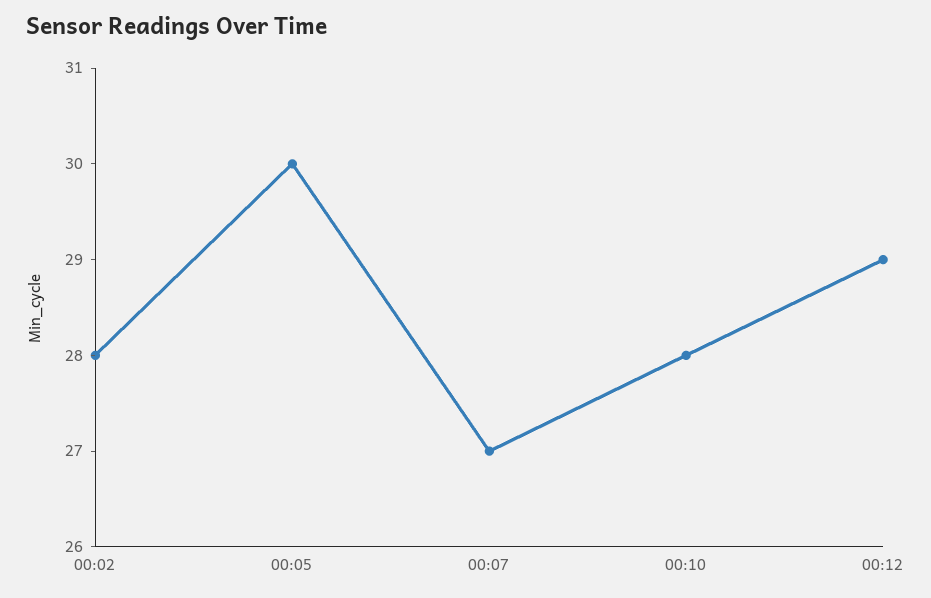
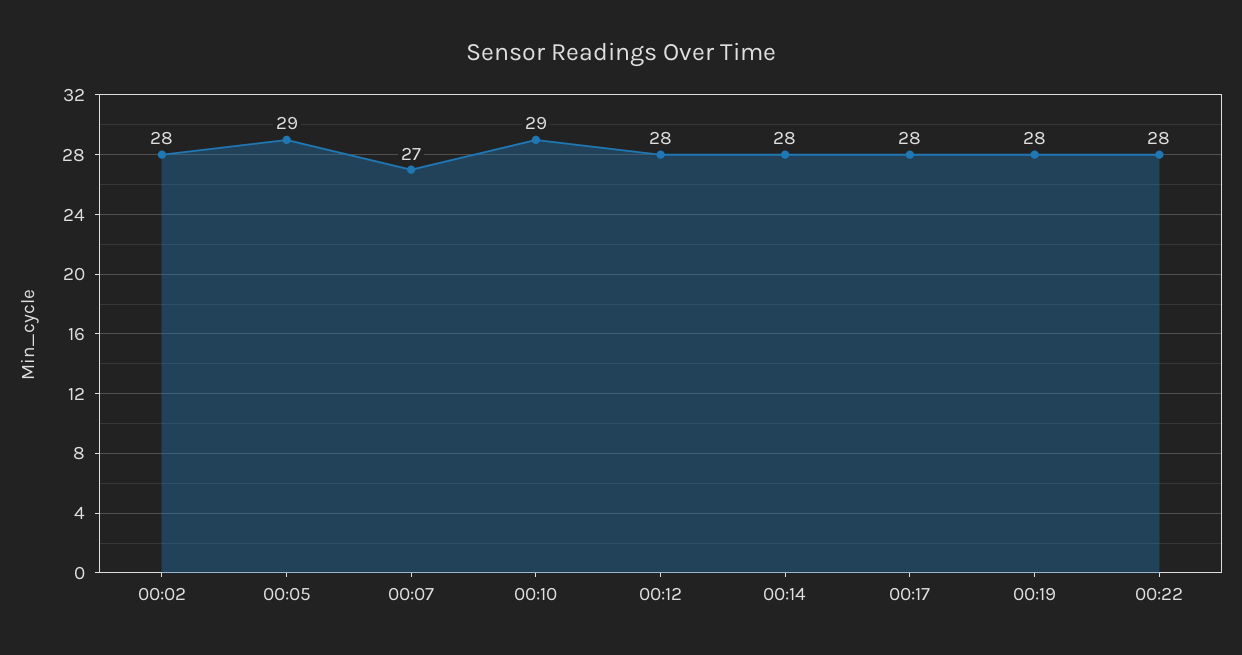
00:05: 30 -> 29
00:10: 28 -> 29
00:12: 29 -> 28
00:14: none -> 28
00:17: none -> 28
00:19: none -> 28
00:22: none -> 28

